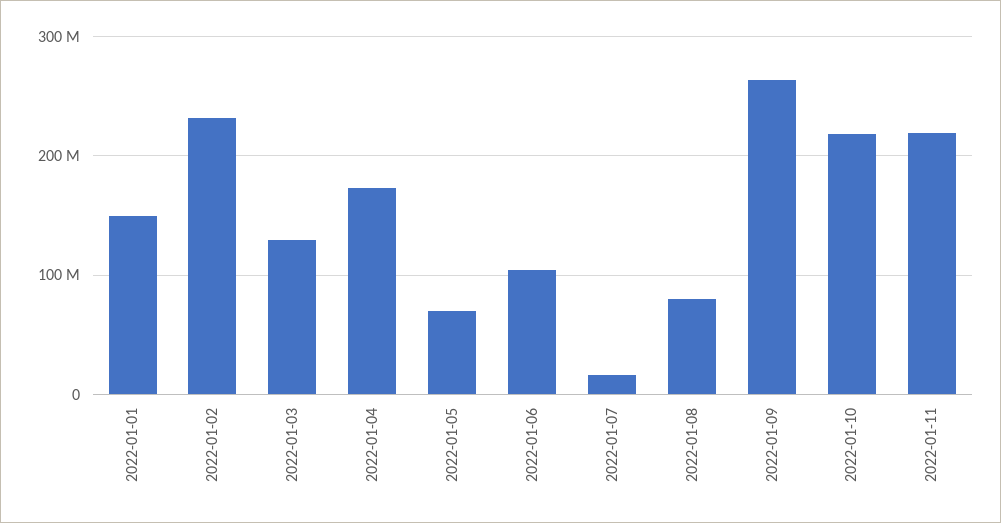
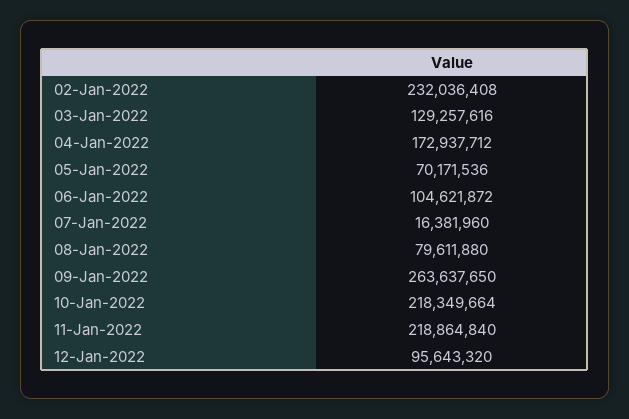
2022-01-01: 150000000 -> none
12-Jan-2022: none -> 95643320

